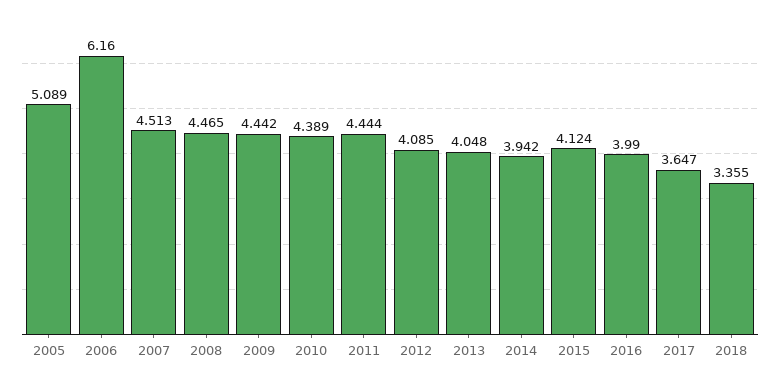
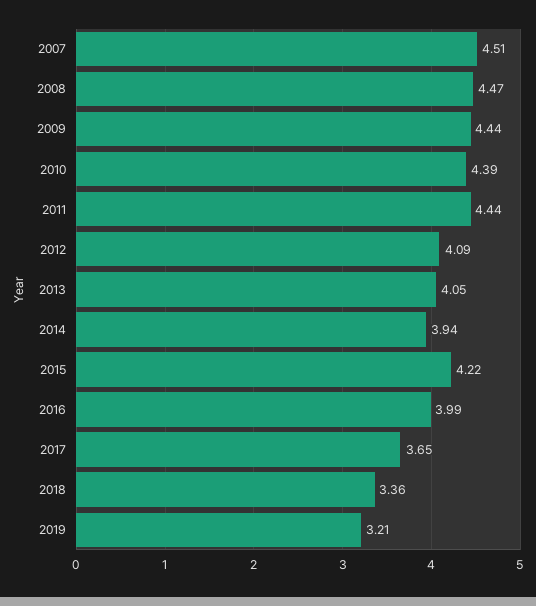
2005: 5.089 -> none
2006: 6.16 -> none
2015: 4.124 -> 4.22
2019: none -> 3.21

